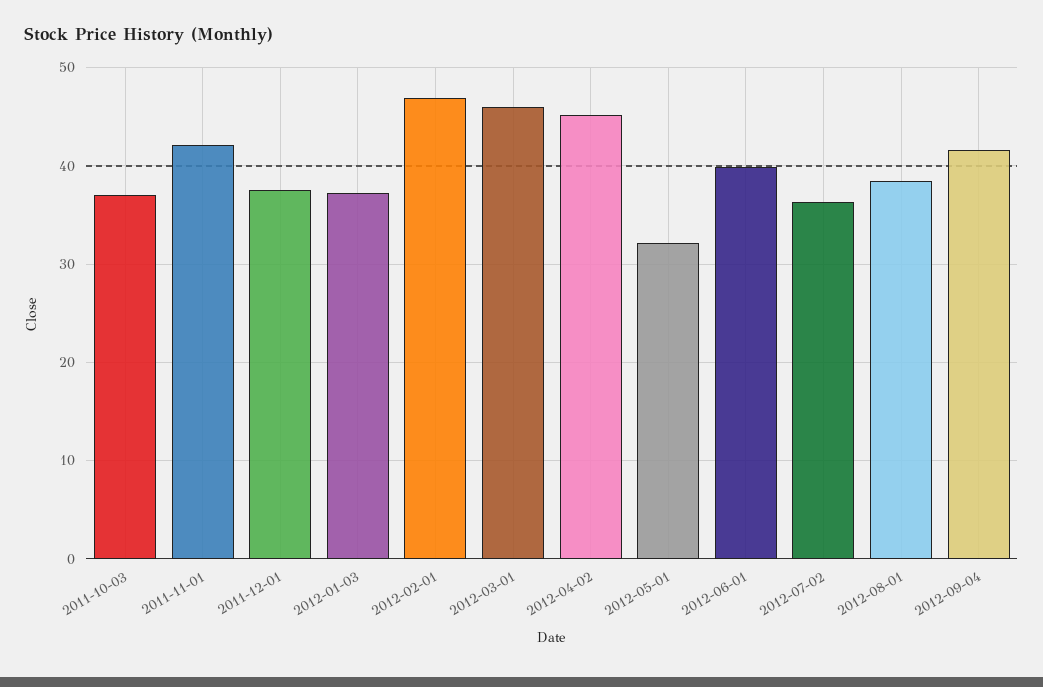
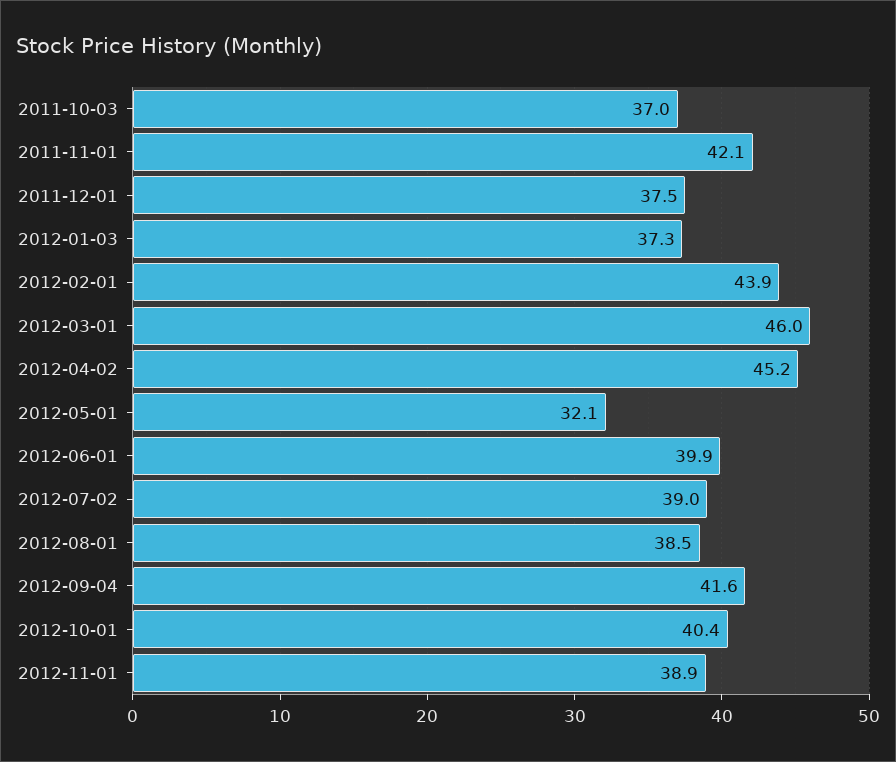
2012-02-01: 47 -> 43.9
2012-07-02: 36 -> 39
2012-10-01: none -> 40.4
2012-11-01: none -> 38.9

